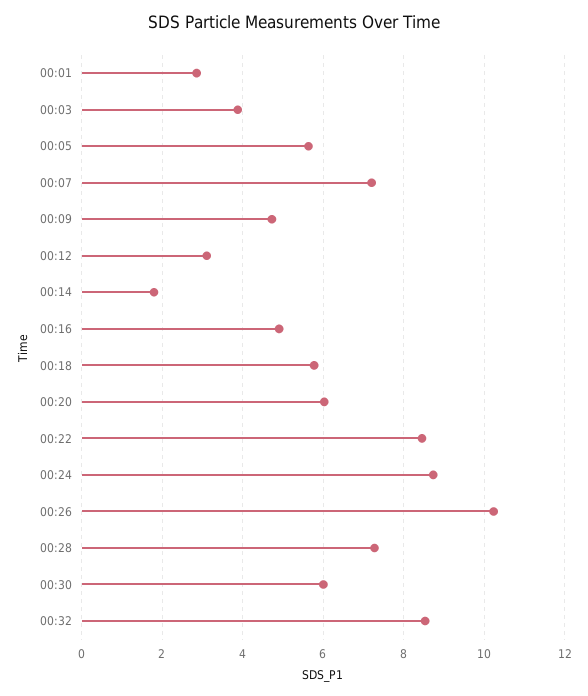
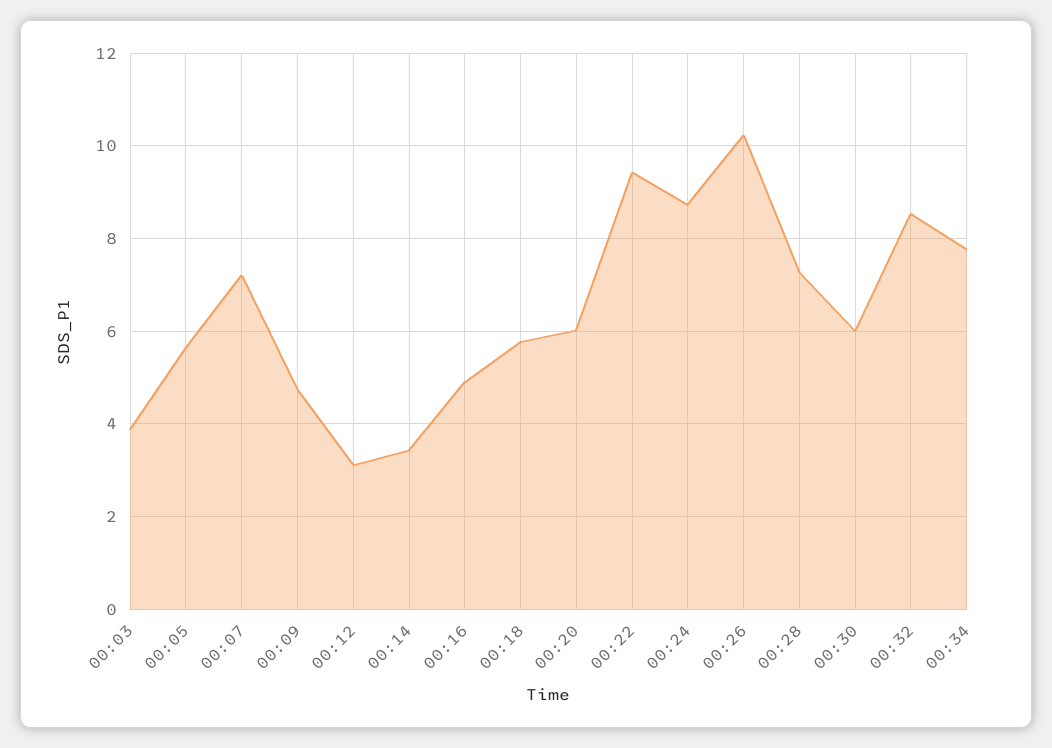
00:01: 2.8 -> none
00:14: 1.8 -> 3.4
00:22: 8.4 -> 9.4
00:34: none -> 7.8

